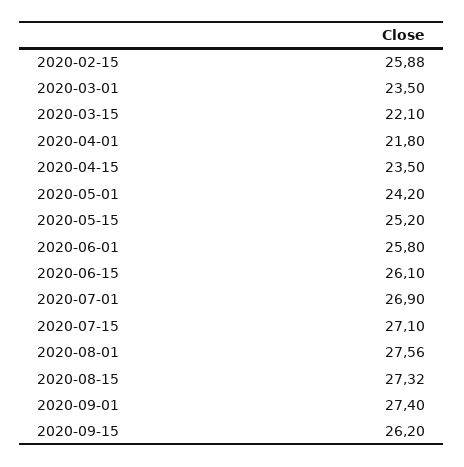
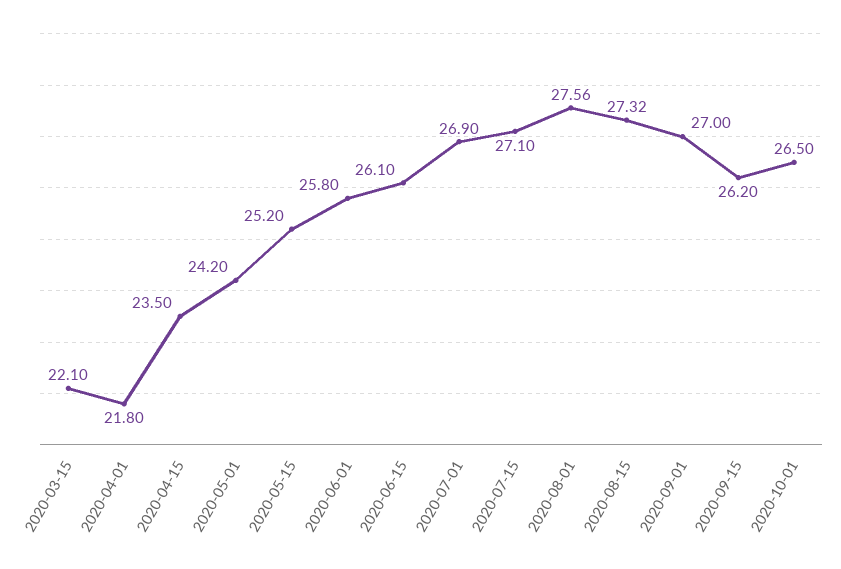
2020-02-15: 25.88 -> none
2020-03-01: 23.5 -> none
2020-09-01: 27.4 -> 27
2020-10-01: none -> 26.5

